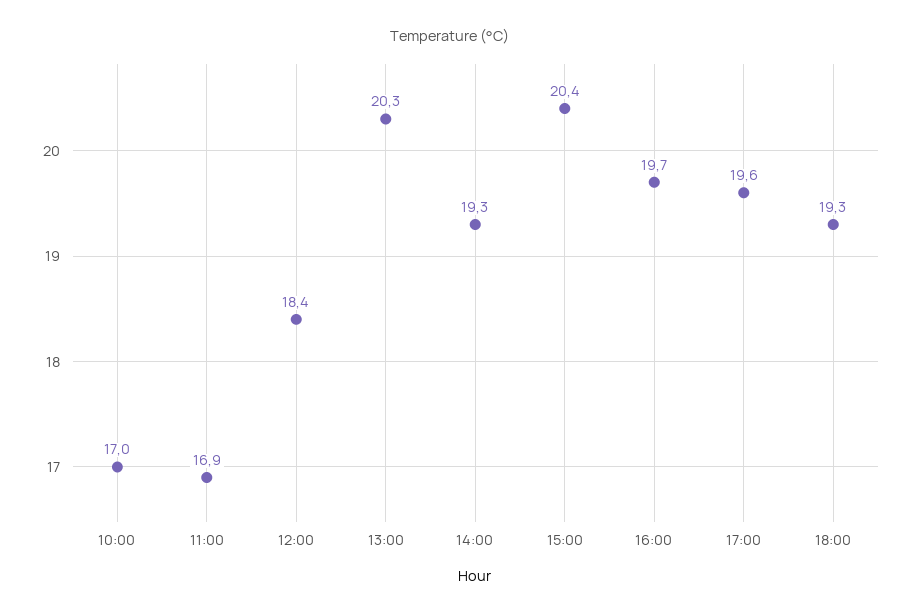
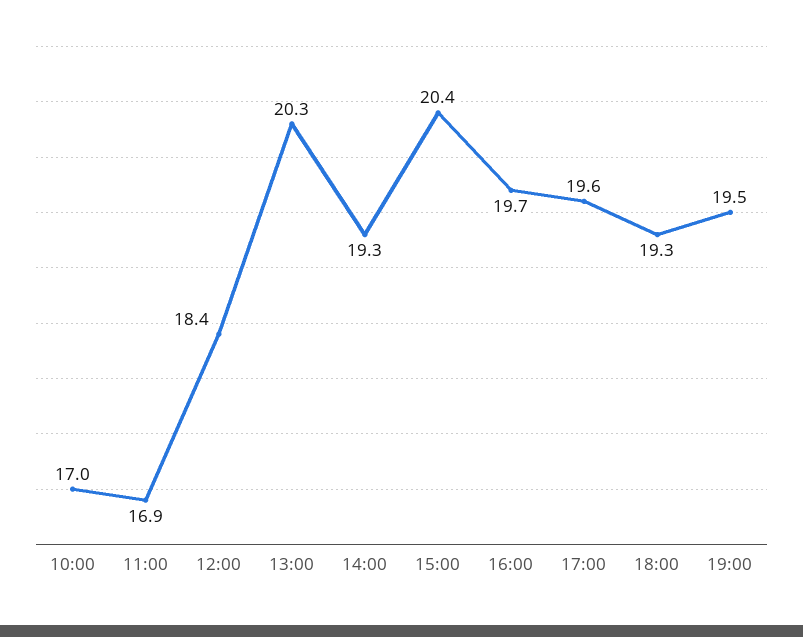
19:00: none -> 19.5

